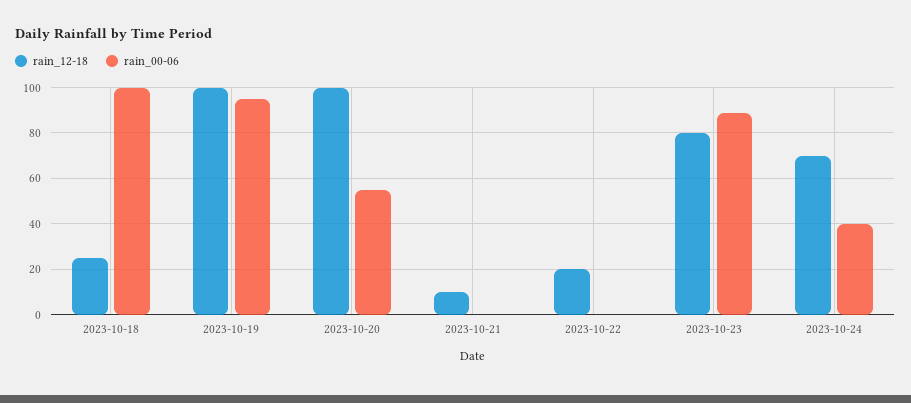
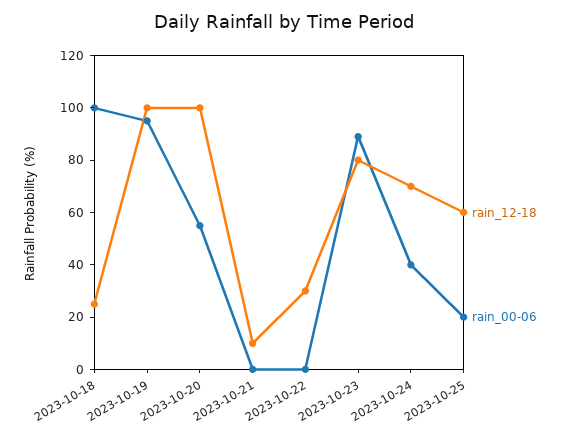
rain_12-18, 2023-10-22: 20 -> 30
rain_12-18, 2023-10-25: none -> 60
rain_00-06, 2023-10-25: none -> 20

